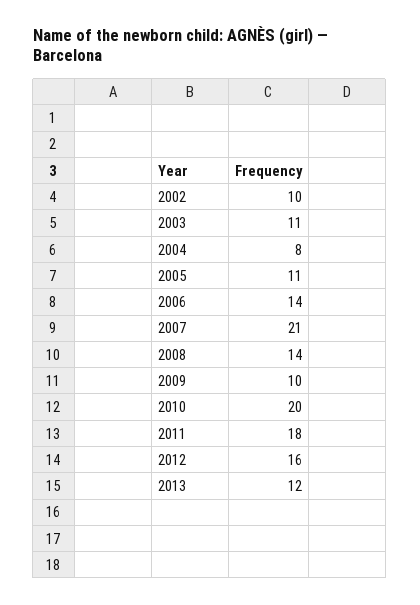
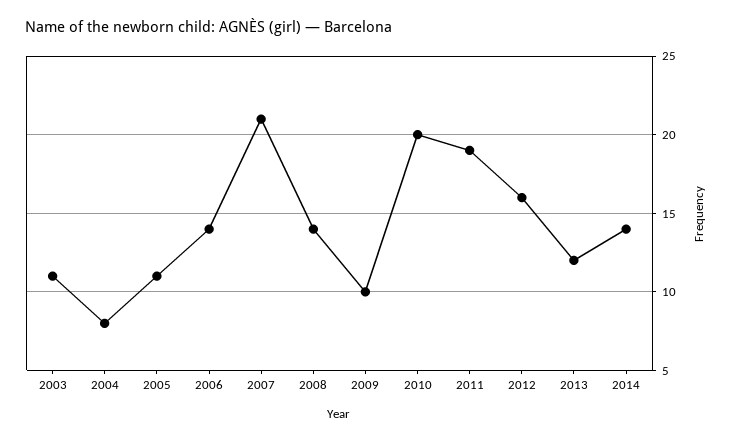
2002: 10 -> none
2011: 18 -> 19
2014: none -> 14

